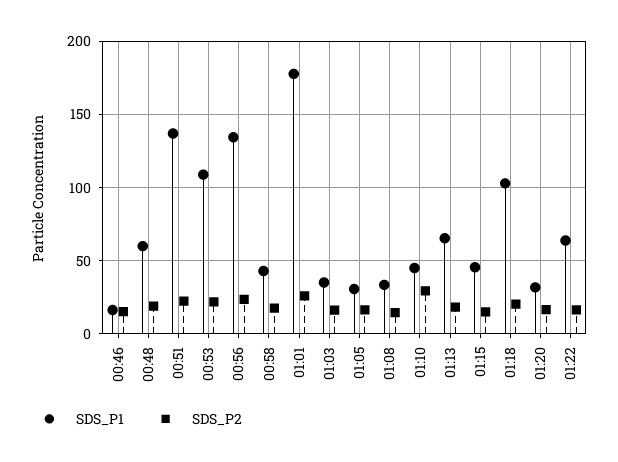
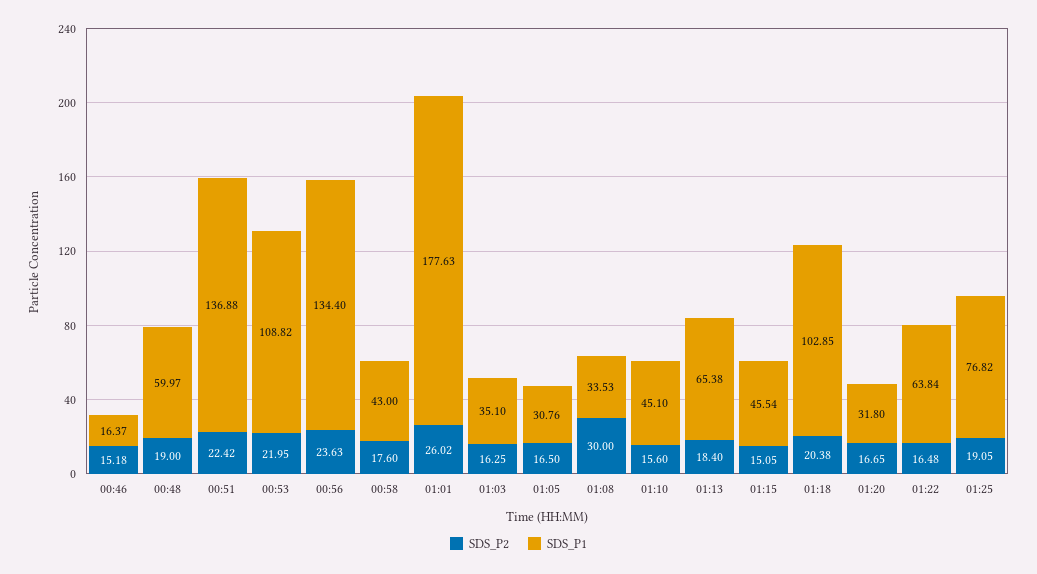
SDS_P2, 01:08: 15 -> 30
SDS_P2, 01:10: 30 -> 15.6
SDS_P2, 01:25: none -> 19.05
SDS_P1, 01:25: none -> 76.82

